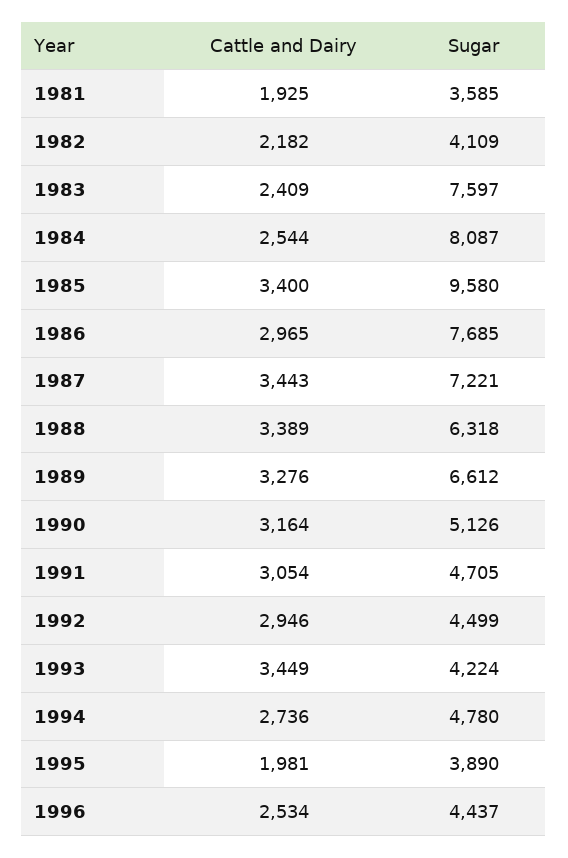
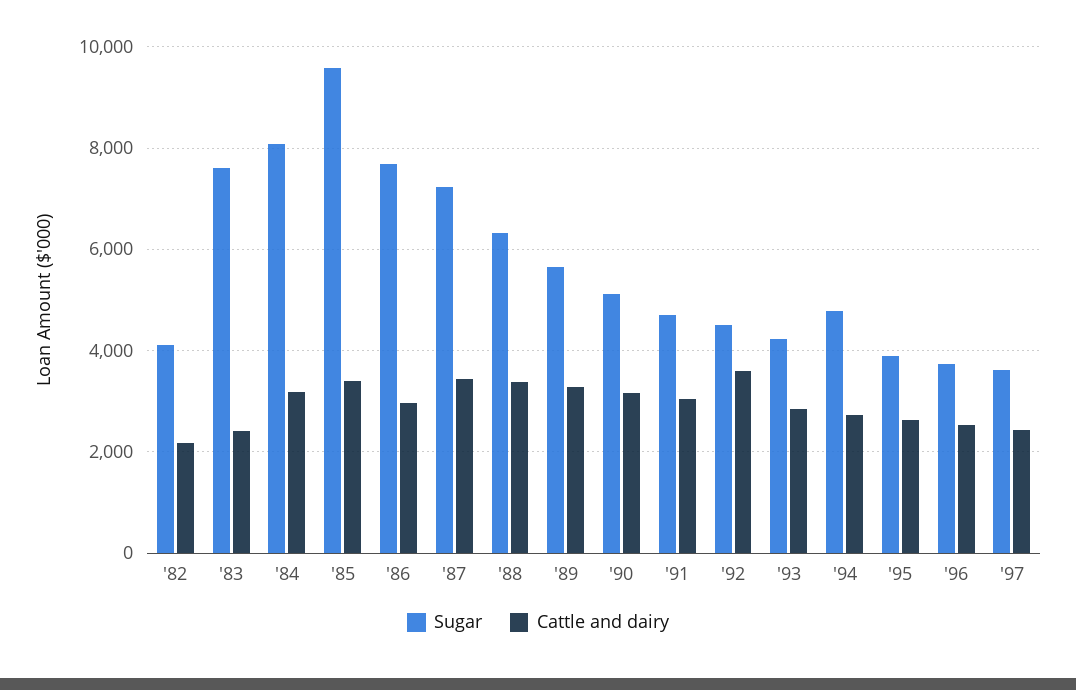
Cattle and Dairy, 1981: 1925 -> none
Sugar, 1981: 3585 -> none
Cattle and Dairy, 1984: 2544 -> 3200
Sugar, 1989: 6612 -> 5600
Cattle and Dairy, 1992: 2946 -> 3600
Cattle and Dairy, 1993: 3449 -> 2800
Cattle and Dairy, 1995: 1981 -> 2600
Sugar, 1996: 4437 -> 3800
Sugar, '97: none -> 3600
Cattle and Dairy, '97: none -> 2400

